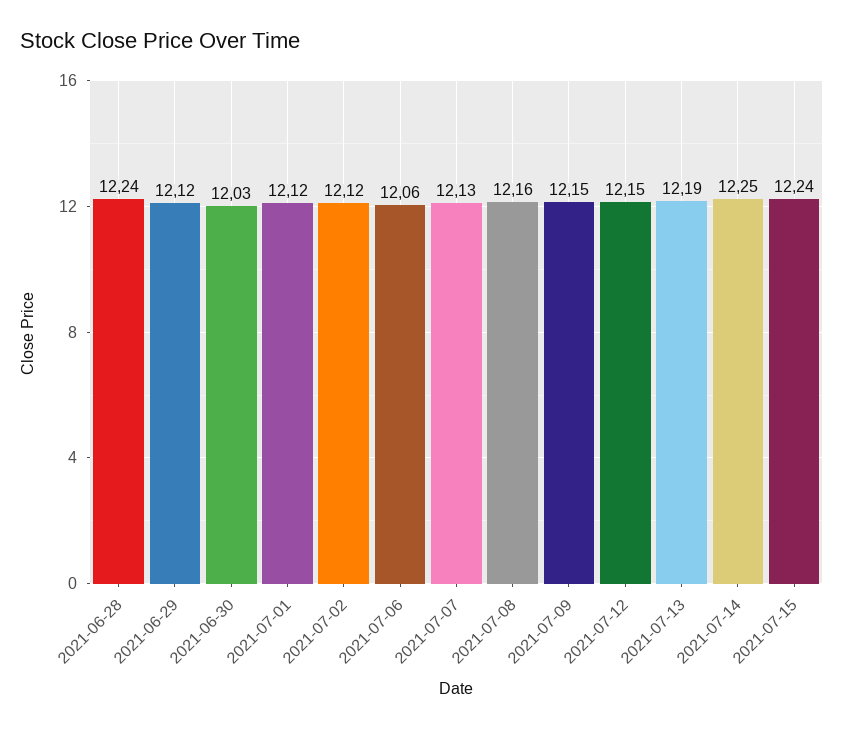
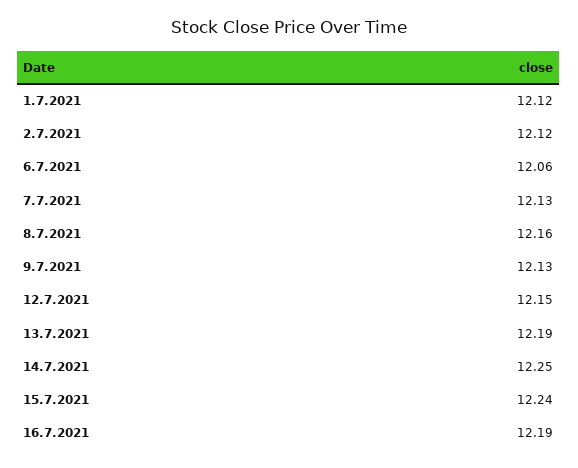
2021-06-28: 12.24 -> none
2021-06-29: 12.12 -> none
2021-06-30: 12.03 -> none
2021-07-09: 12.15 -> 12.13
16.7.2021: none -> 12.19

